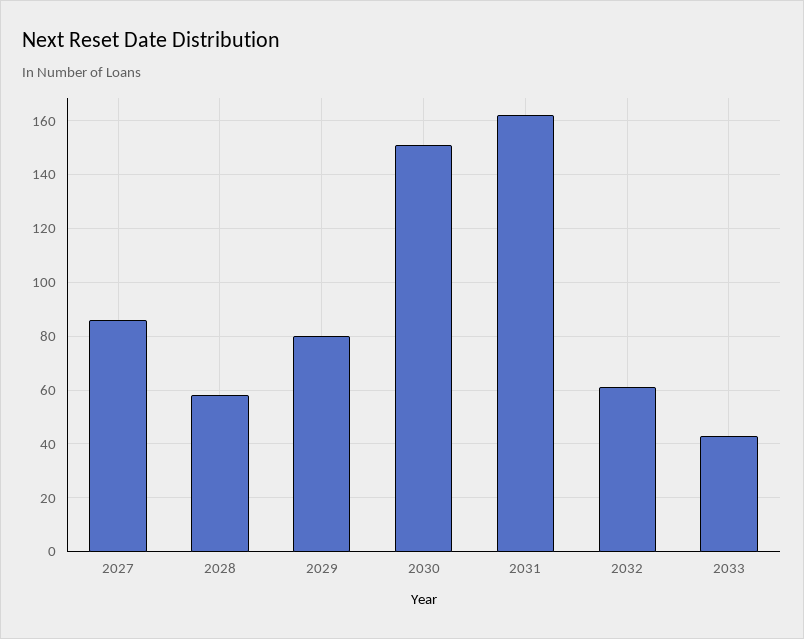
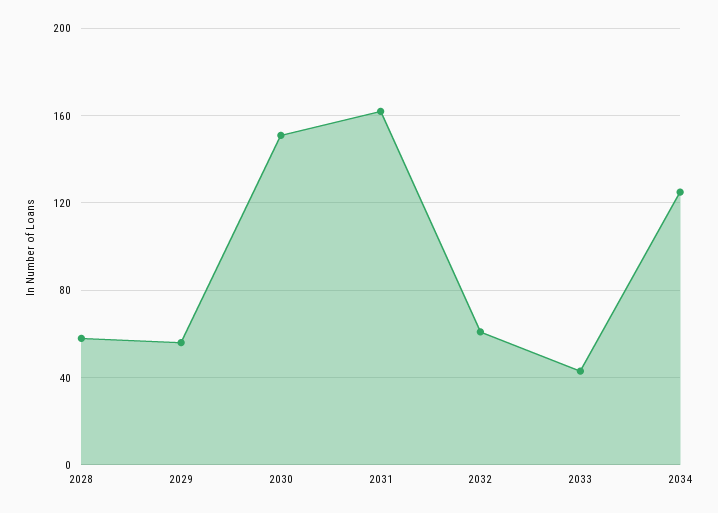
2027: 85 -> none
2029: 80 -> 55
2034: none -> 125

